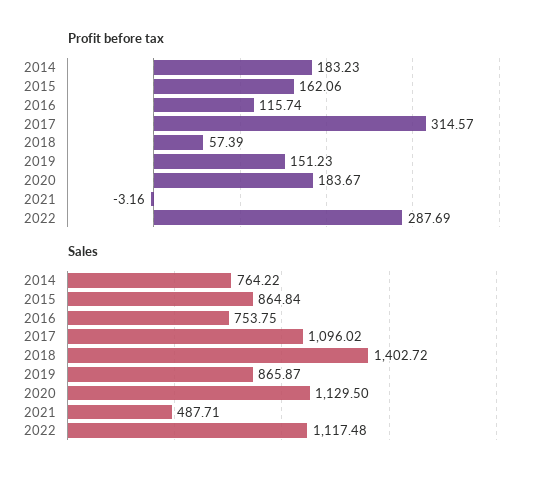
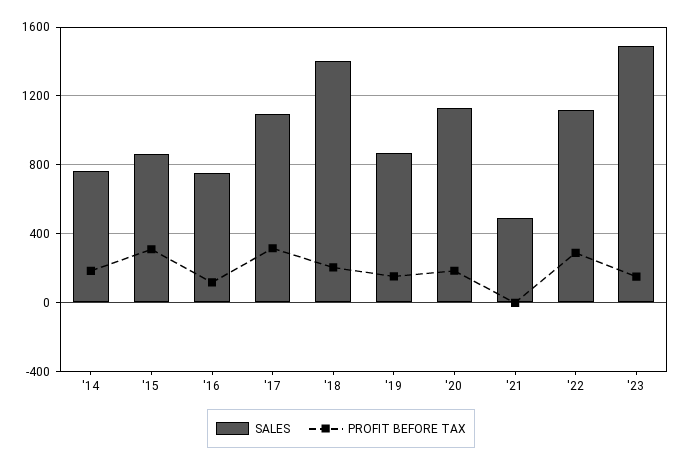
Profit before tax, 2015: 162.06 -> 300
Profit before tax, 2018: 57.39 -> 200
Sales, '23: none -> 1500
Profit before tax, '23: none -> 150

